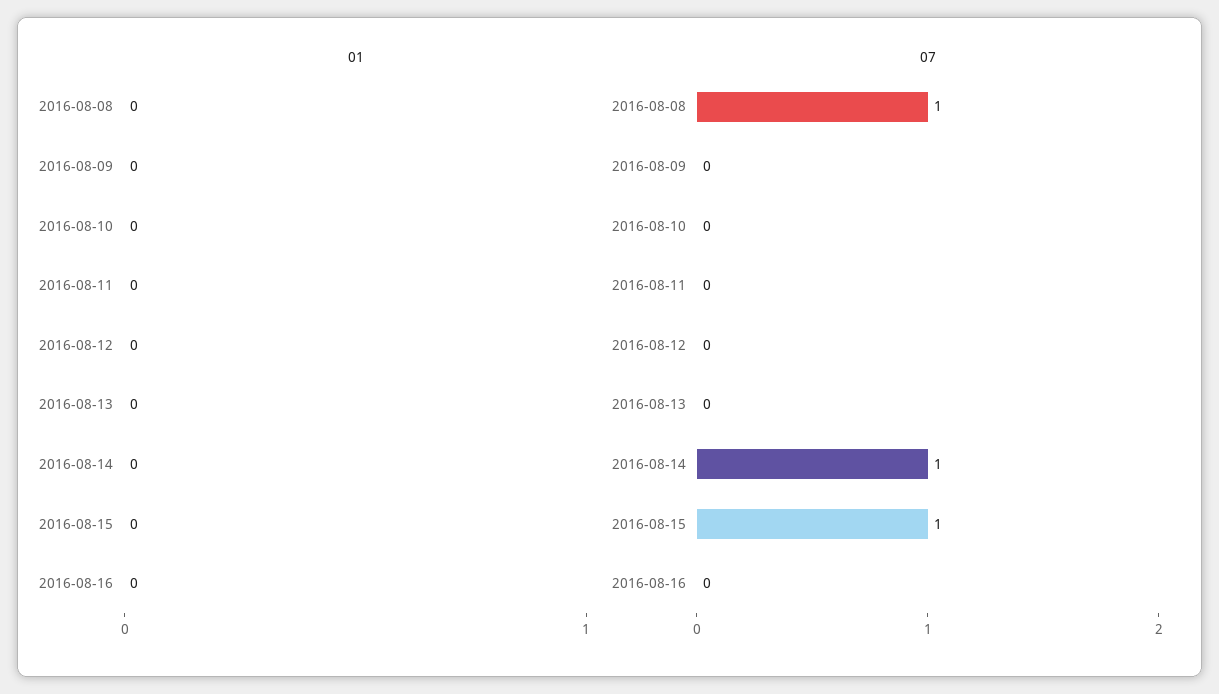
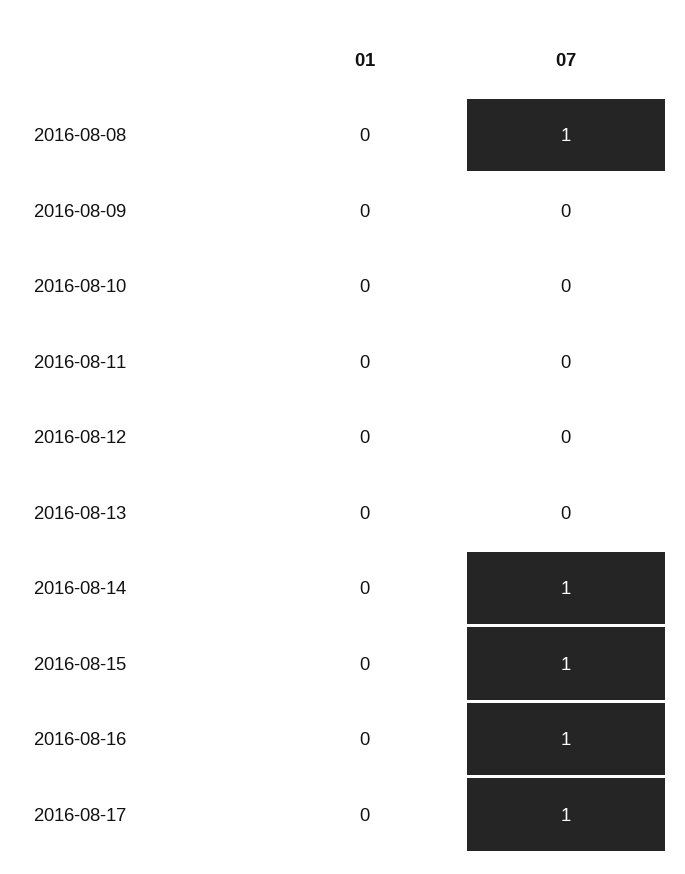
07, 2016-08-16: 0 -> 1
01, 2016-08-17: none -> 0
07, 2016-08-17: none -> 1

